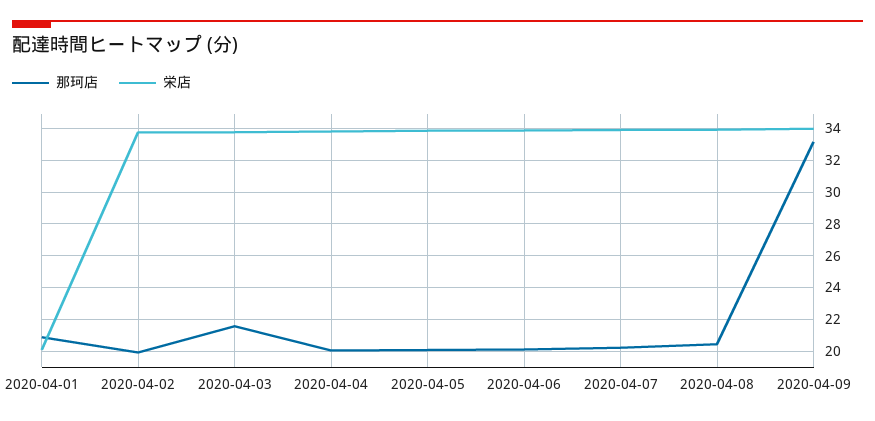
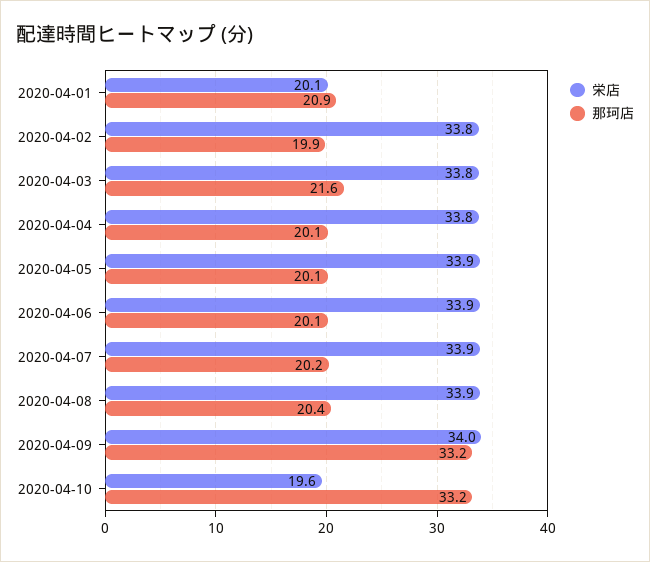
栄店, 2020-04-10: none -> 19.6
那珂店, 2020-04-10: none -> 33.2

